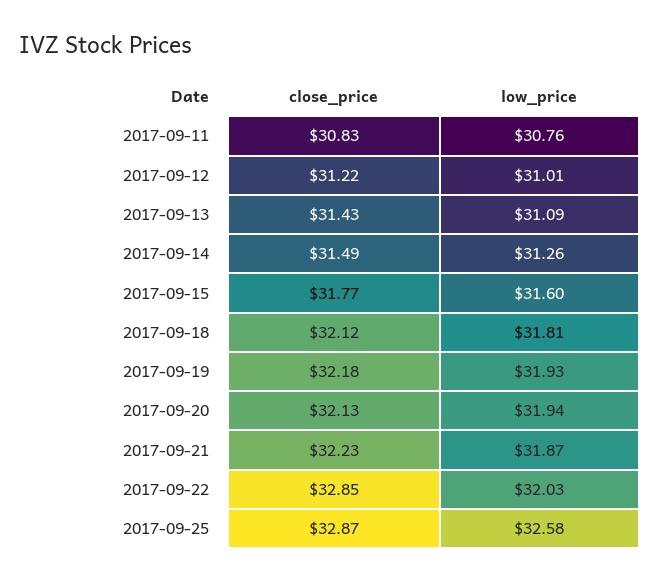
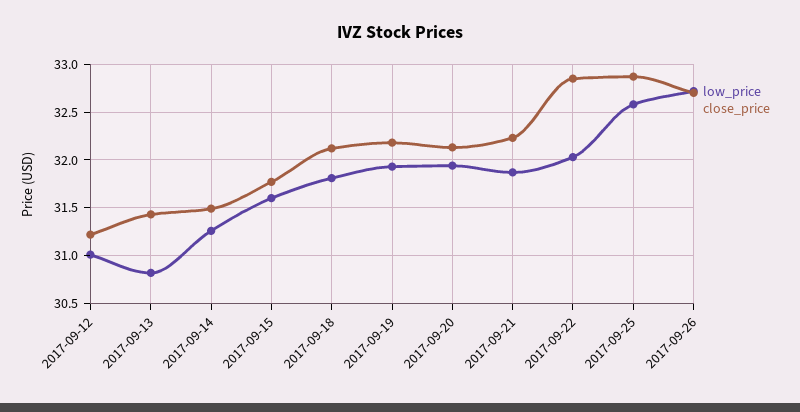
close_price, 2017-09-11: 30.83 -> none
low_price, 2017-09-11: 30.76 -> none
low_price, 2017-09-13: 31.09 -> 30.8
low_price, 2017-09-26: none -> 32.7
close_price, 2017-09-26: none -> 32.7

